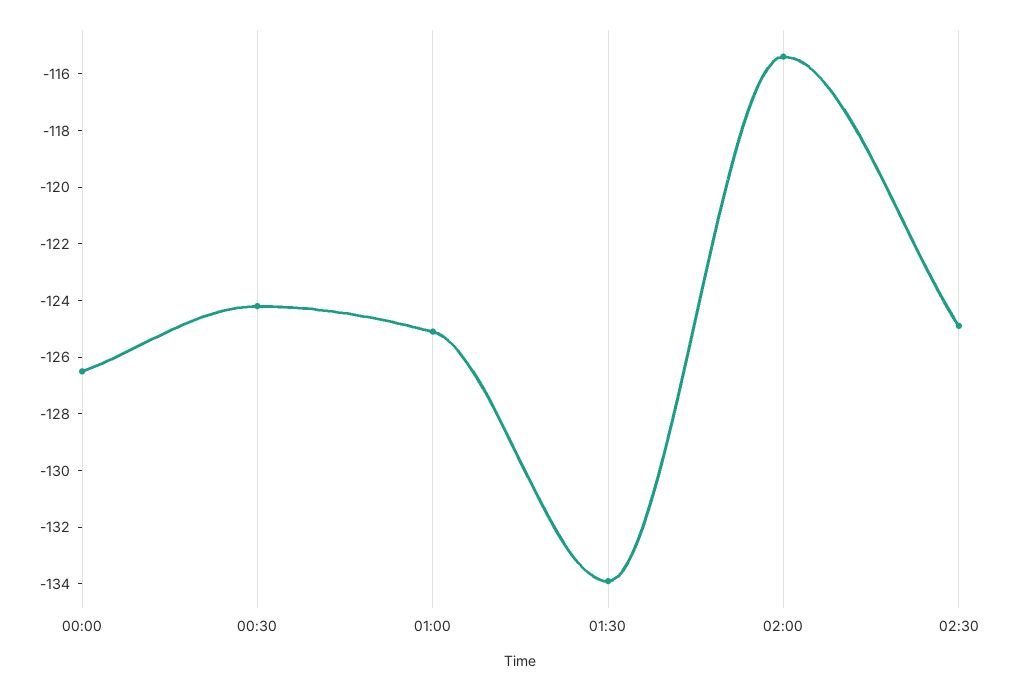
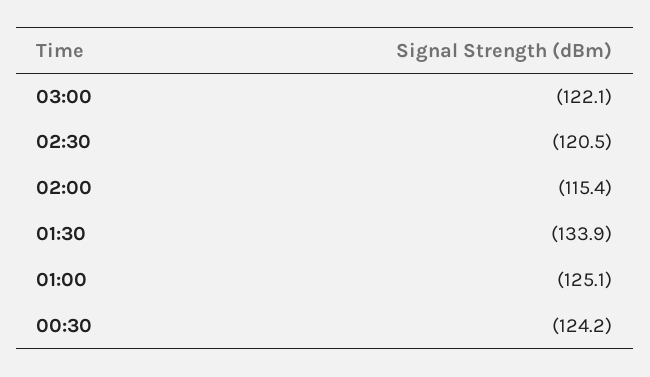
00:00: -126.5 -> none
02:30: -125 -> -120.5
03:00: none -> -122.1

